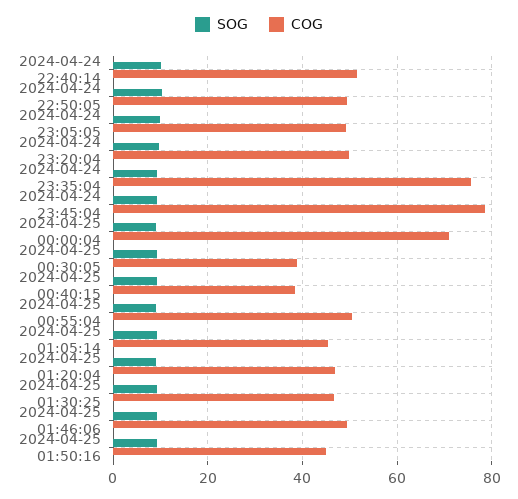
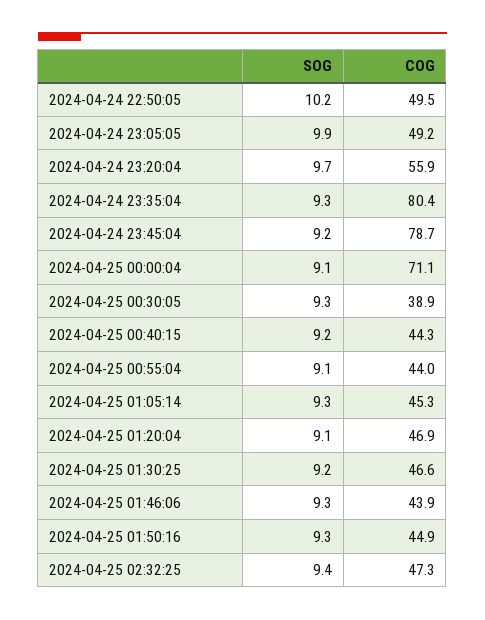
SOG, 2024-04-24 22:40:14: 10 -> none
COG, 2024-04-24 22:40:14: 52 -> none
COG, 2024-04-24 23:20:04: 50 -> 55.9
COG, 2024-04-24 23:35:04: 76 -> 80.4
COG, 2024-04-25 00:40:15: 38 -> 44.3
COG, 2024-04-25 00:55:04: 50 -> 44
COG, 2024-04-25 01:46:06: 50 -> 43.9
SOG, 2024-04-25 02:32:25: none -> 9.4
COG, 2024-04-25 02:32:25: none -> 47.3

